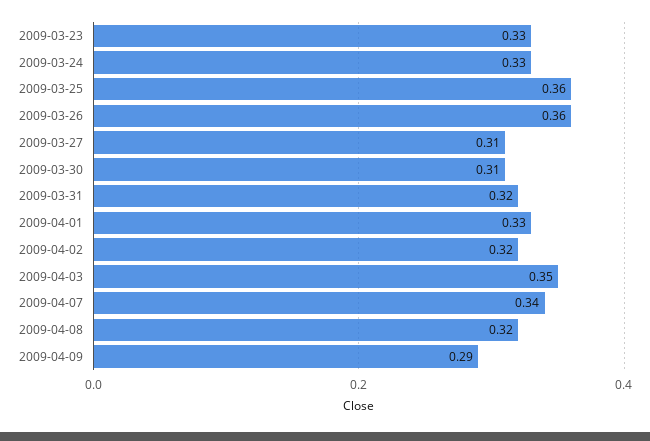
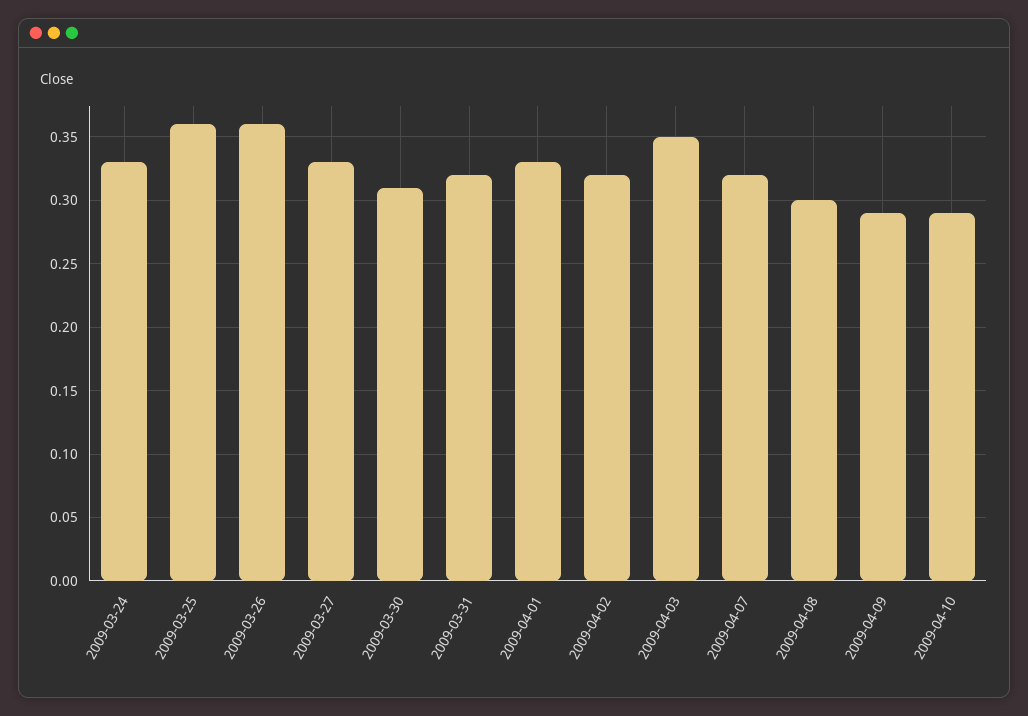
2009-03-23: 0.33 -> none
2009-03-27: 0.31 -> 0.33
2009-04-07: 0.34 -> 0.32
2009-04-08: 0.32 -> 0.3
2009-04-10: none -> 0.29

